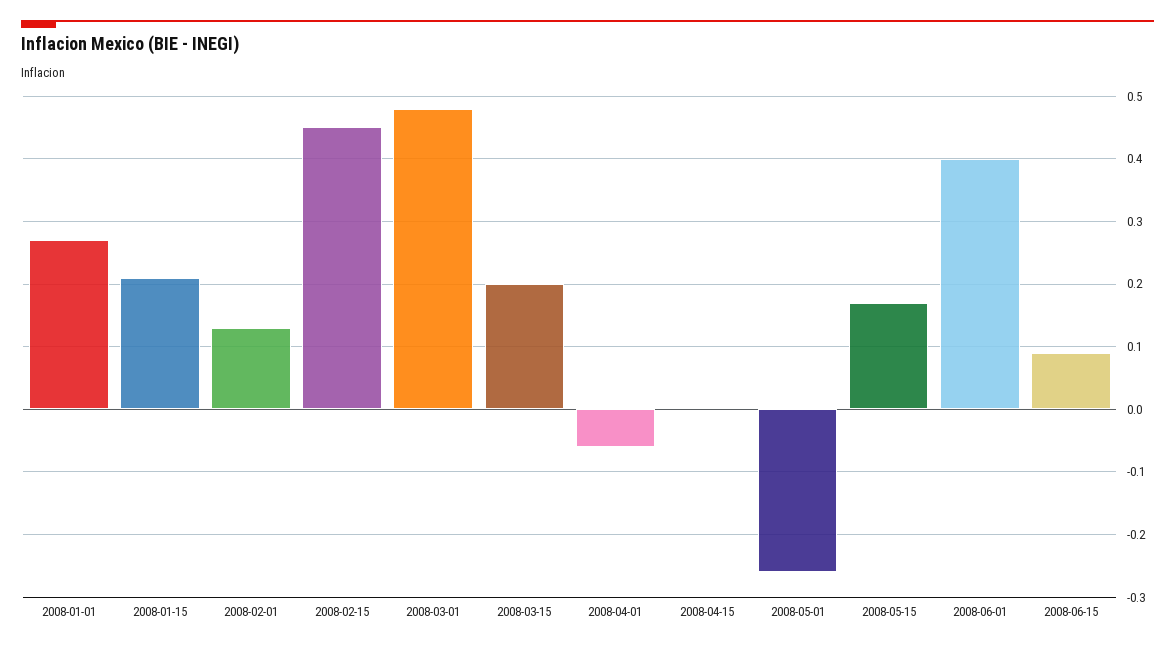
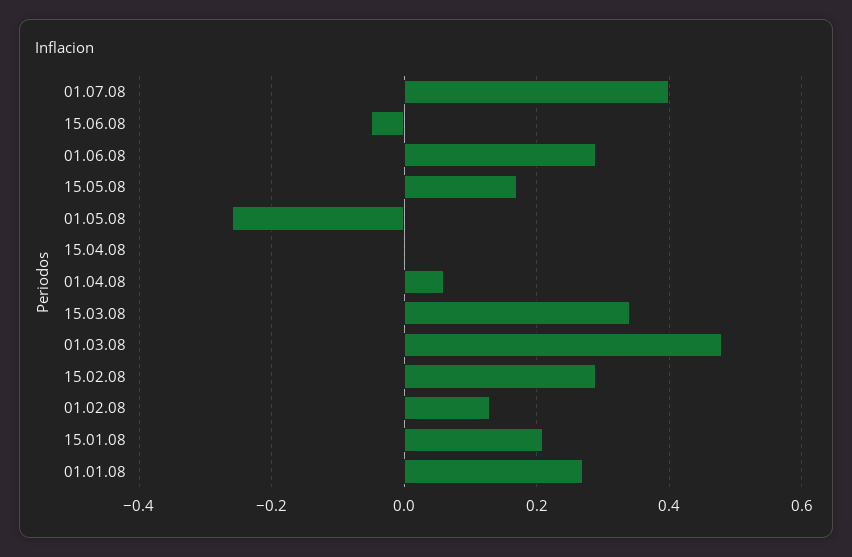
2008-02-15: 0.45 -> 0.3
2008-03-15: 0.2 -> 0.35
2008-04-01: -0.06 -> 0.05
2008-06-01: 0.4 -> 0.3
2008-06-15: 0.09 -> -0.05
01.07.08: none -> 0.4

